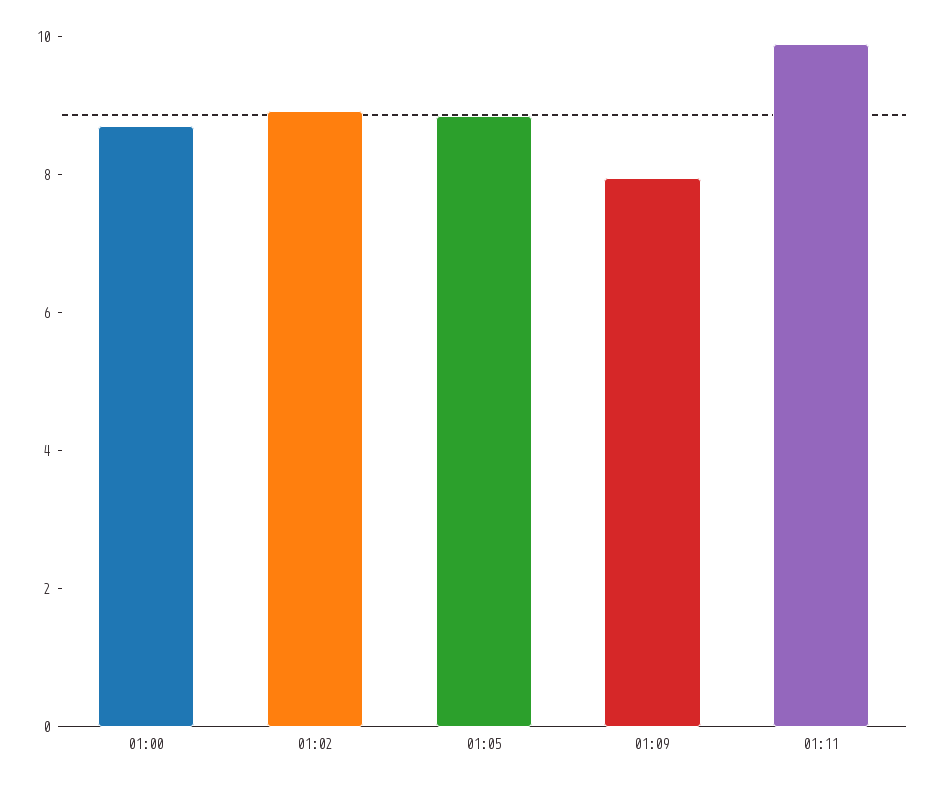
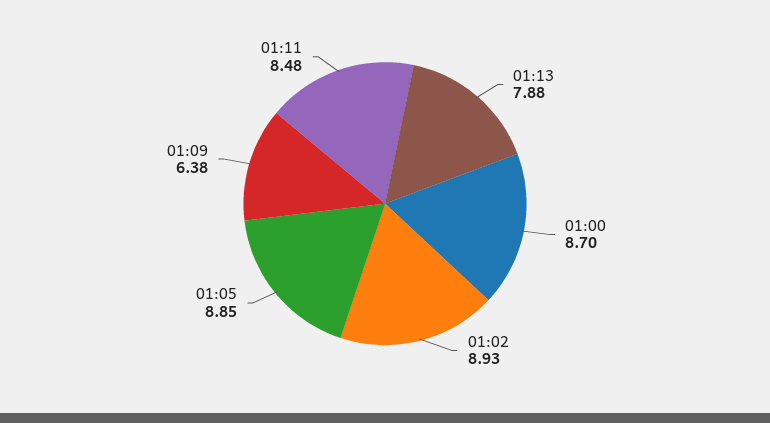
01:09: 8 -> 6.38
01:11: 10 -> 8.48
01:13: none -> 7.88

